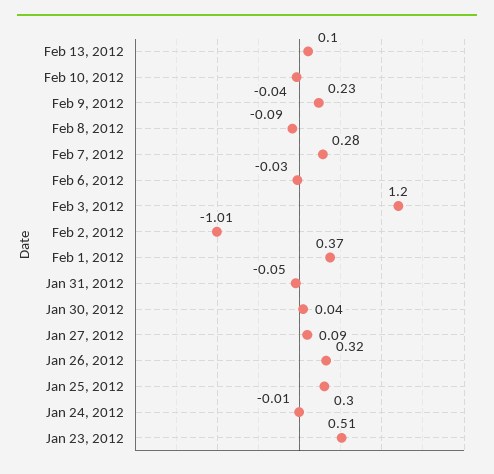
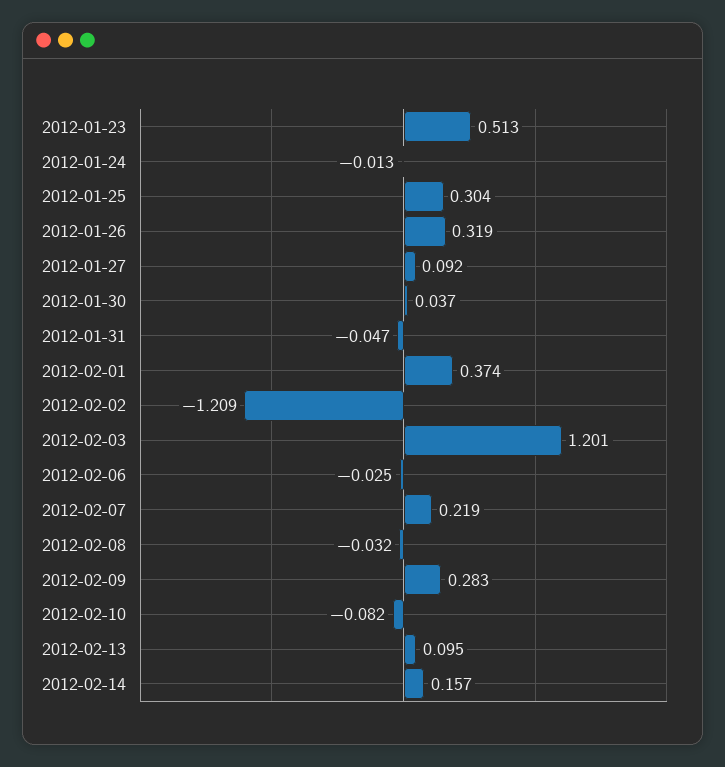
Feb 10, 2012: -0.04 -> -0.082
Feb 9, 2012: 0.23 -> 0.283
Feb 8, 2012: -0.09 -> -0.032
Feb 7, 2012: 0.28 -> 0.219
Feb 2, 2012: -1.01 -> -1.209
2012-02-14: none -> 0.157

